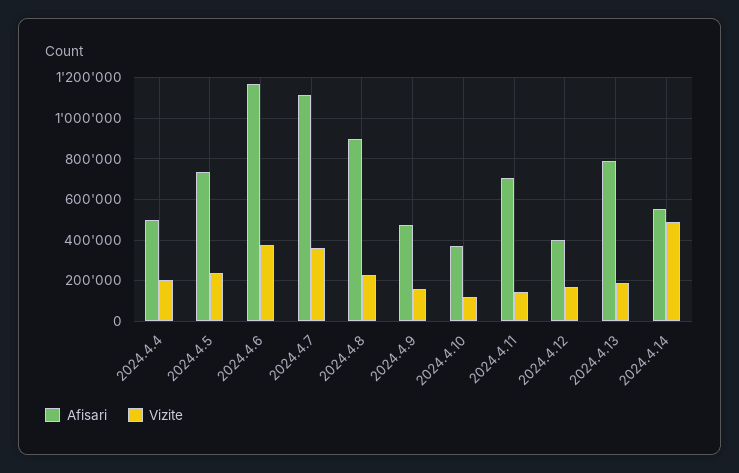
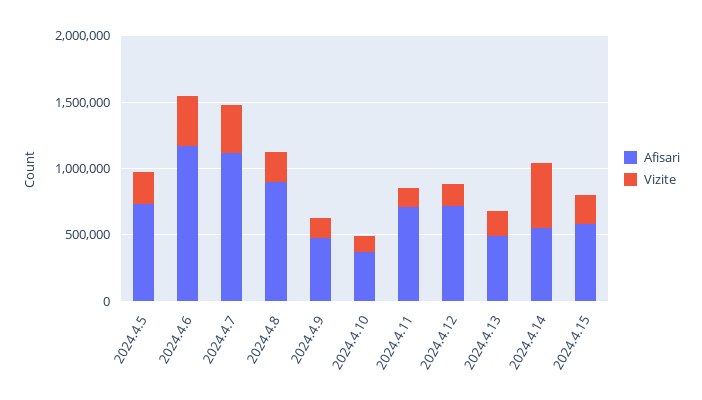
Afisari, 2024.4.4: 500000 -> none
Vizite, 2024.4.4: 200000 -> none
Afisari, 2024.4.12: 400000 -> 700000
Afisari, 2024.4.13: 800000 -> 500000
Afisari, 2024.4.15: none -> 600000
Vizite, 2024.4.15: none -> 200000

